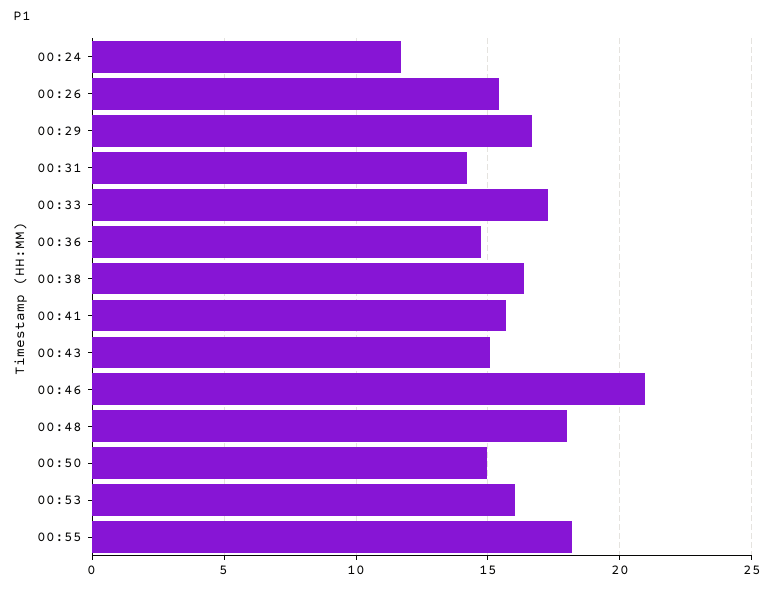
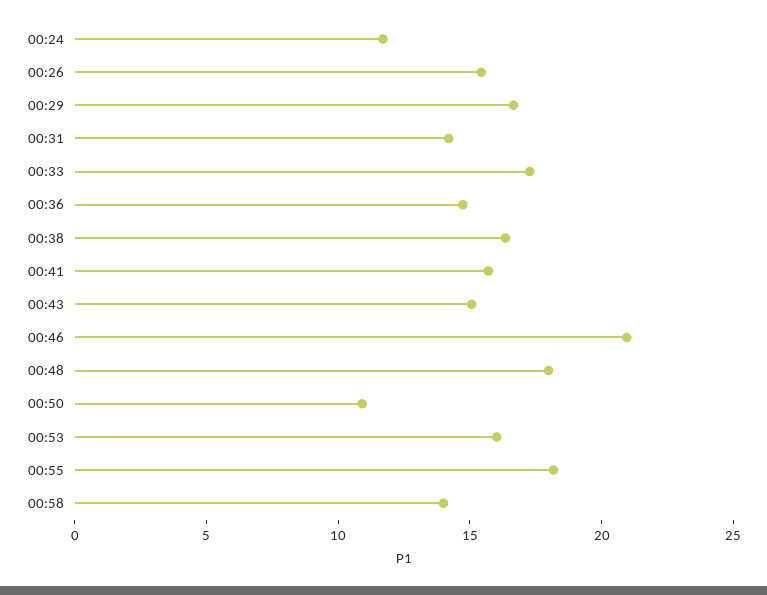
00:50: 15 -> 11
00:58: none -> 14

